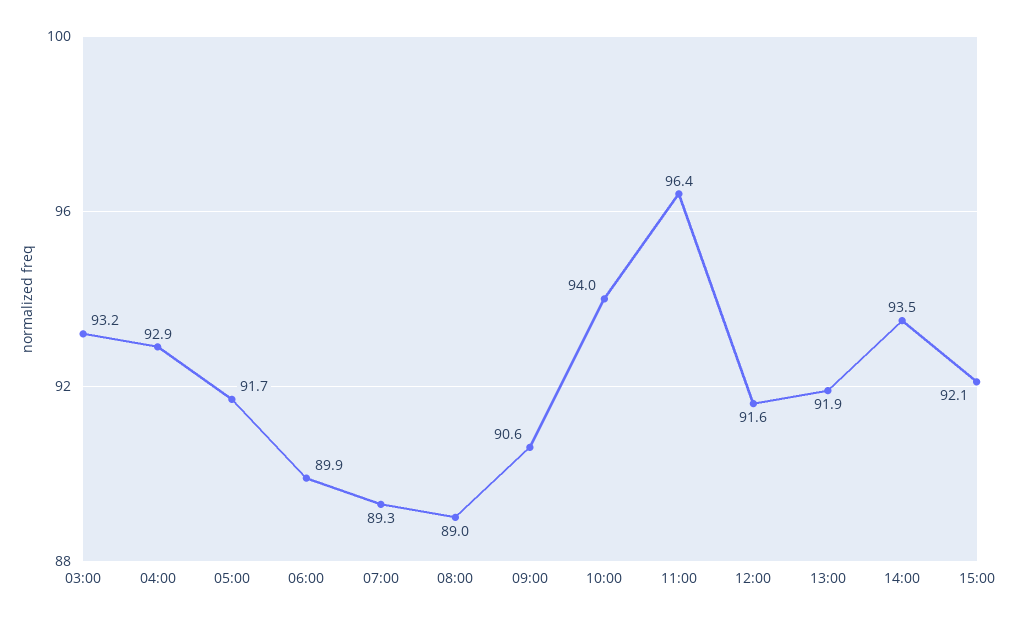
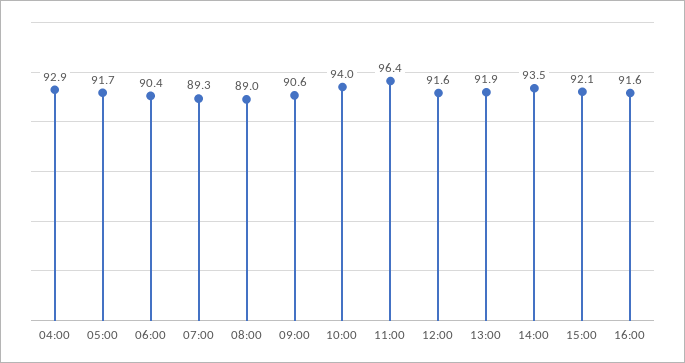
03:00: 93.2 -> none
06:00: 89.9 -> 90.4
16:00: none -> 91.6

